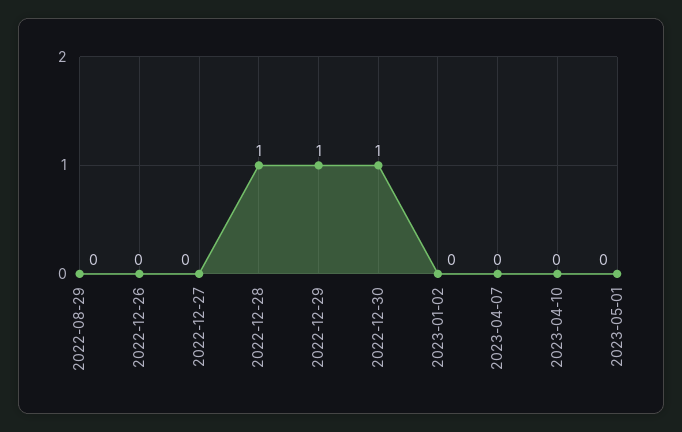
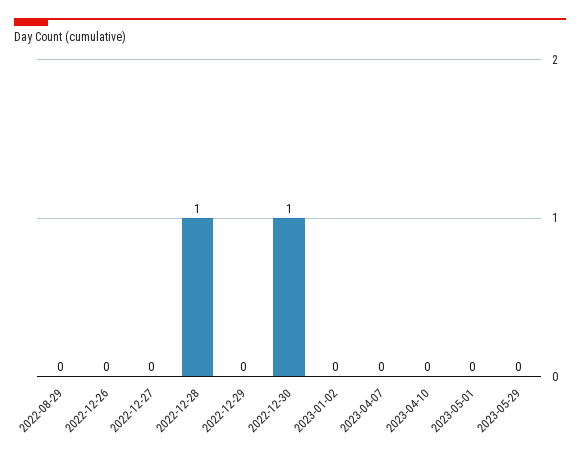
2022-12-29: 1 -> 0
2023-05-29: none -> 0

